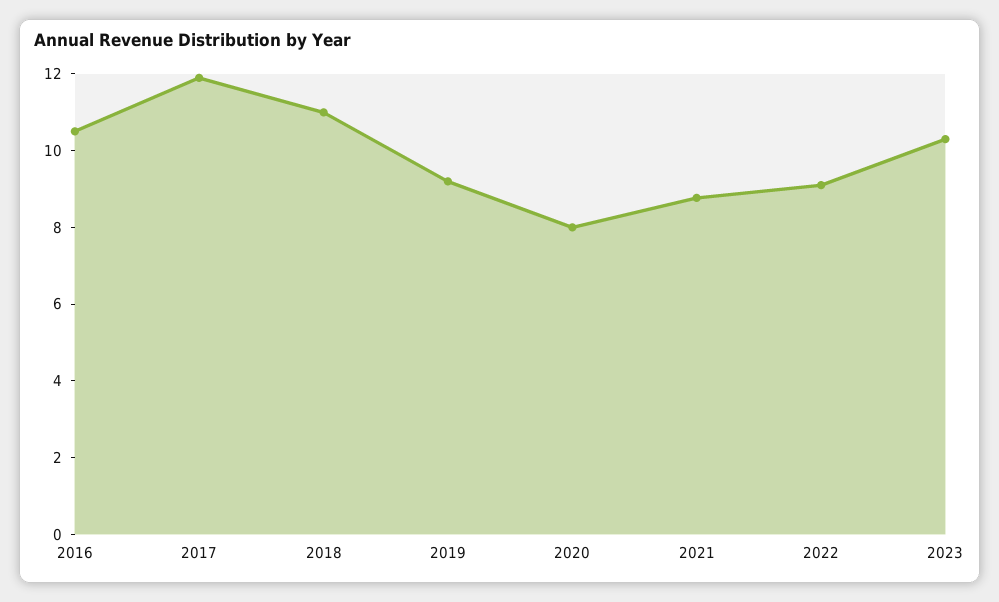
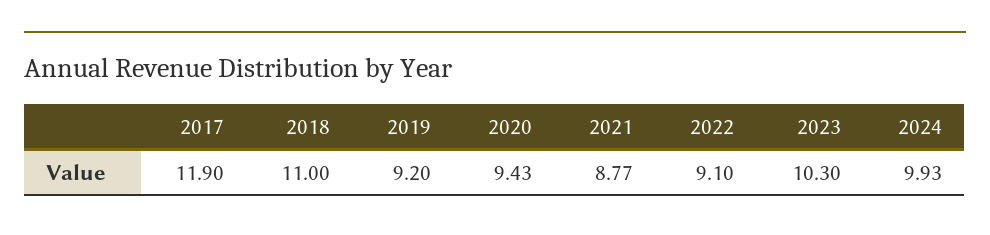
2016: 10.5 -> none
2020: 8 -> 9.43
2024: none -> 9.93

